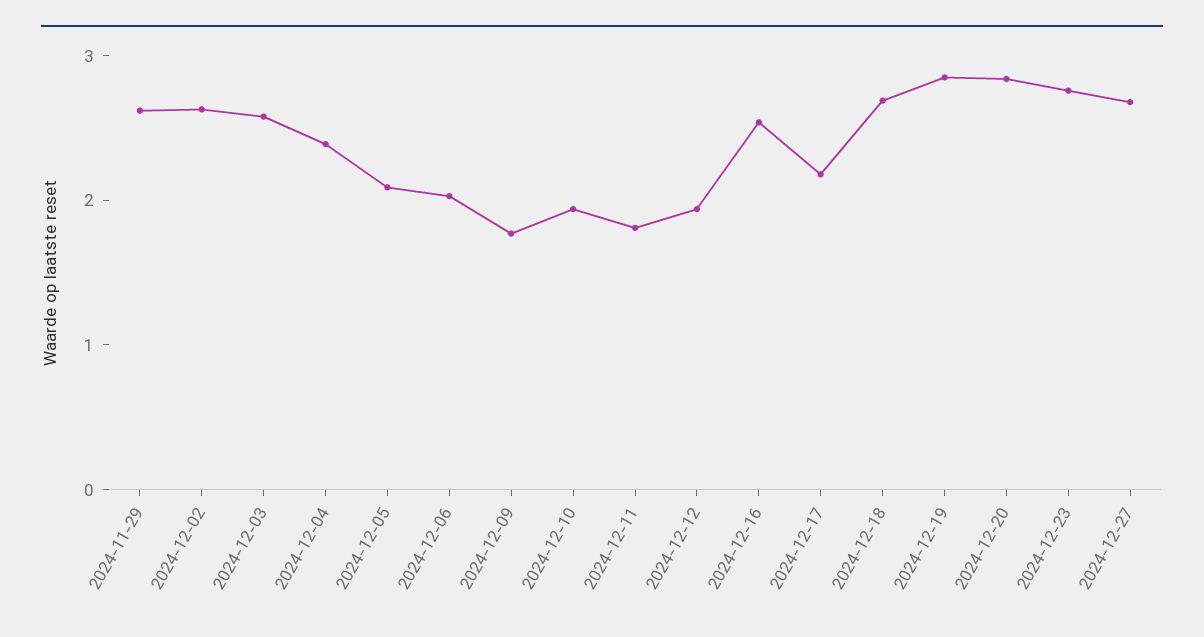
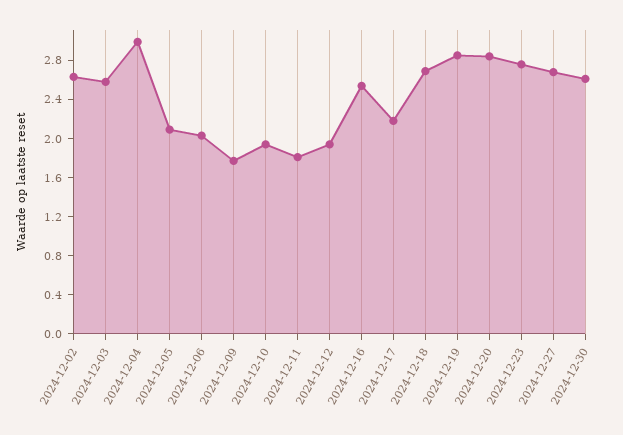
2024-11-29: 2.6 -> none
2024-12-04: 2.4 -> 3
2024-12-30: none -> 2.6

